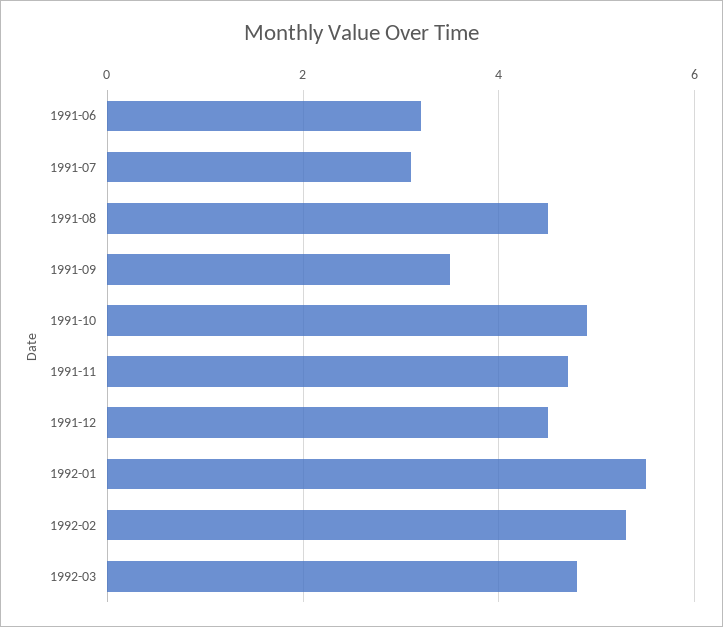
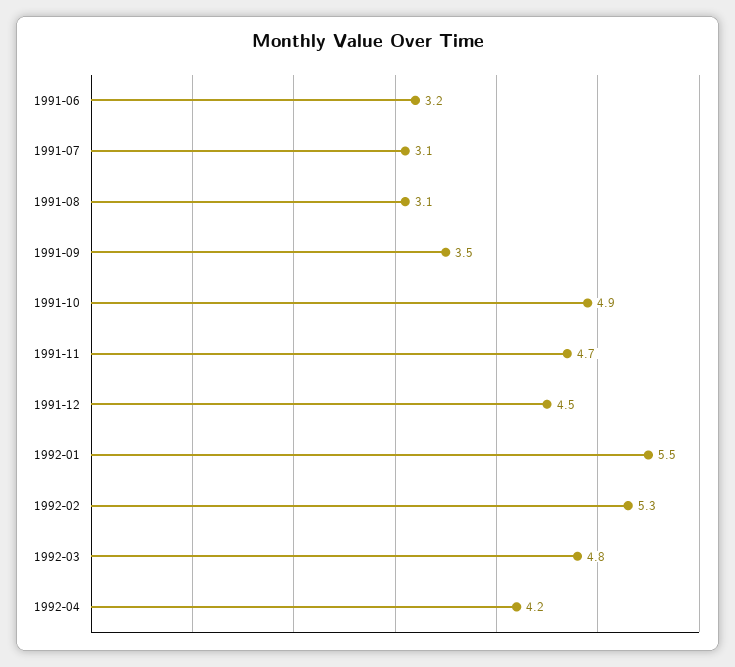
1991-08: 4.5 -> 3.1
1992-04: none -> 4.2

